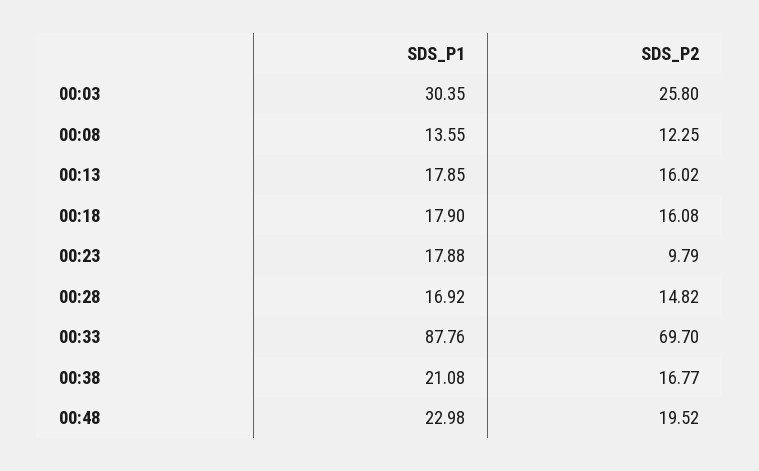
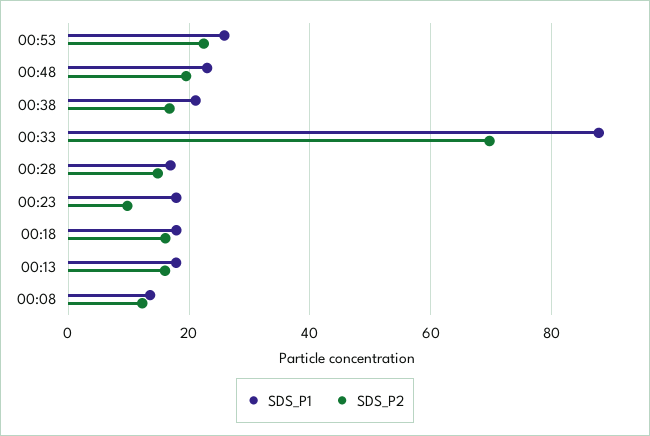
SDS_P1, 00:03: 30.35 -> none
SDS_P2, 00:03: 25.8 -> none
SDS_P1, 00:53: none -> 26
SDS_P2, 00:53: none -> 22

